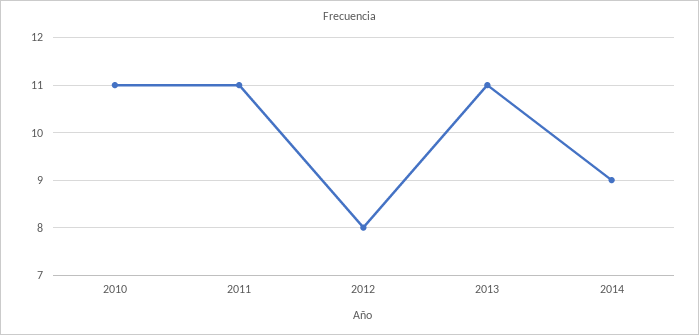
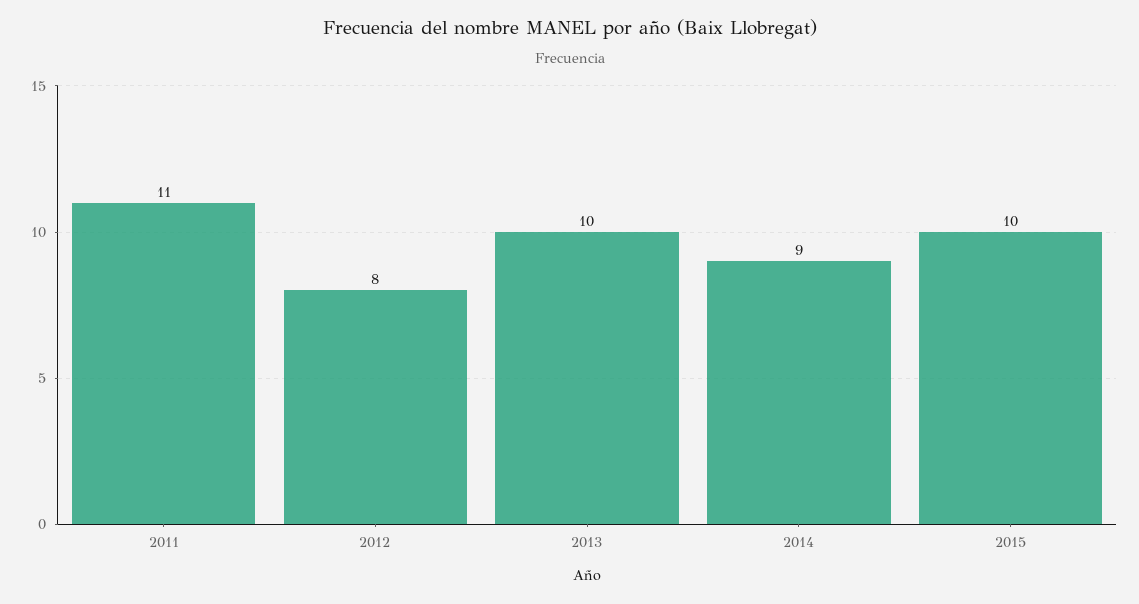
2010: 11 -> none
2013: 11 -> 10
2015: none -> 10

